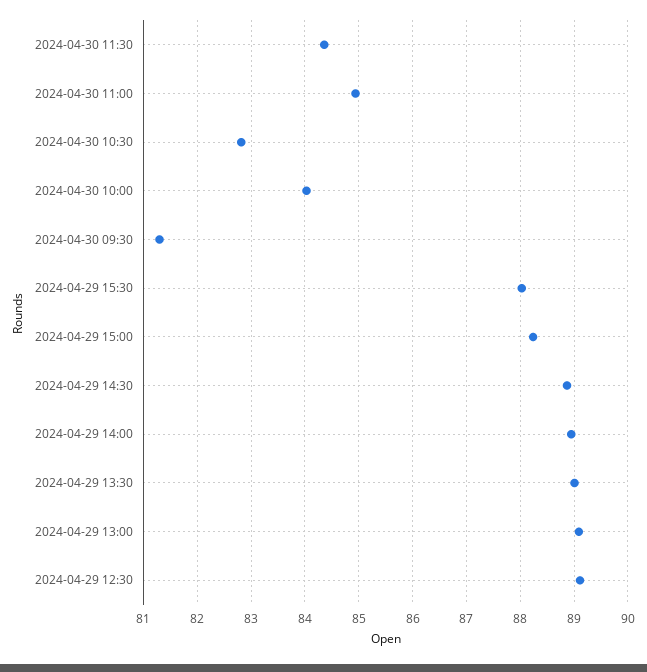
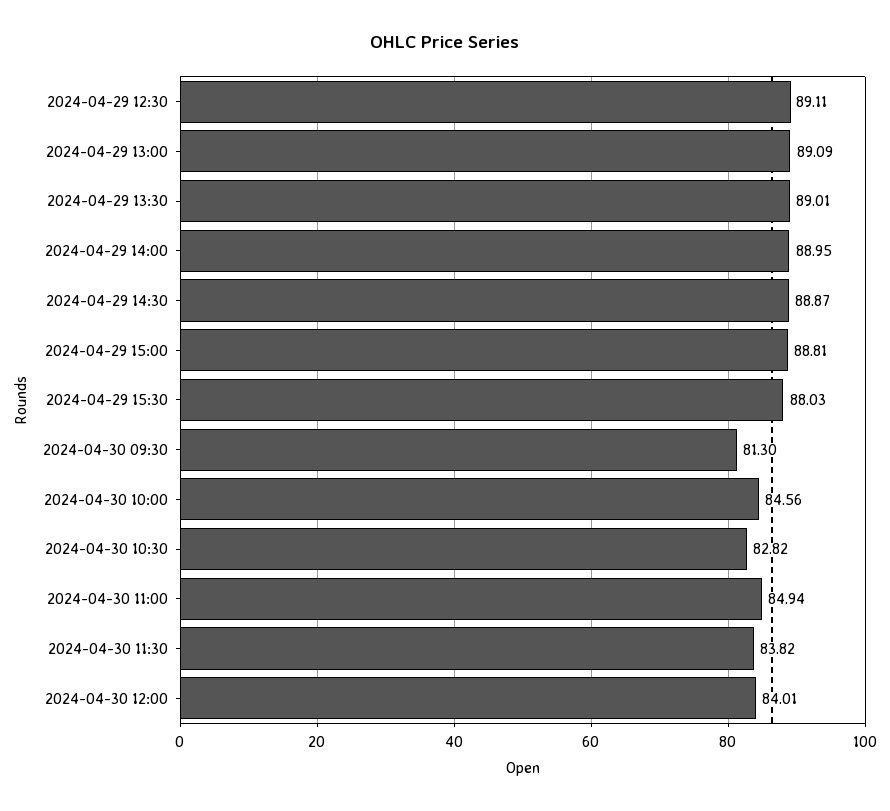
2024-04-30 11:30: 84.4 -> 83.82
2024-04-30 10:00: 84 -> 84.56
2024-04-29 15:00: 88.2 -> 88.81
2024-04-30 12:00: none -> 84.01

